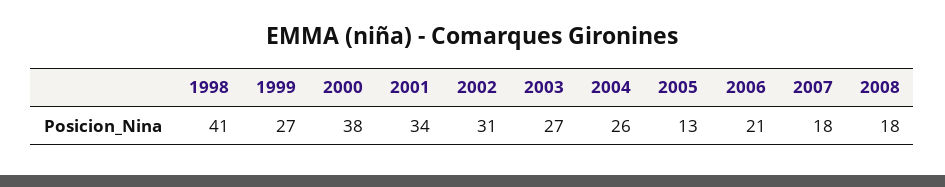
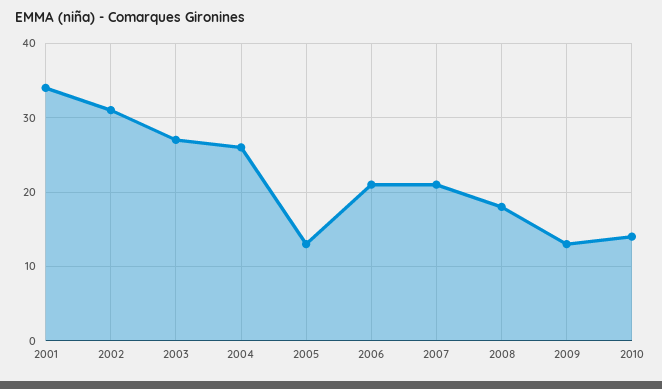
1998: 41 -> none
1999: 27 -> none
2000: 38 -> none
2007: 18 -> 21
2009: none -> 13
2010: none -> 14

